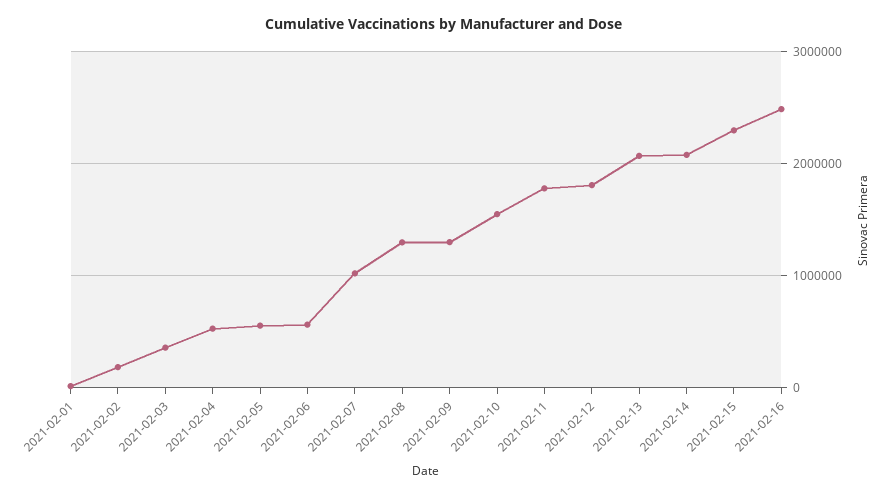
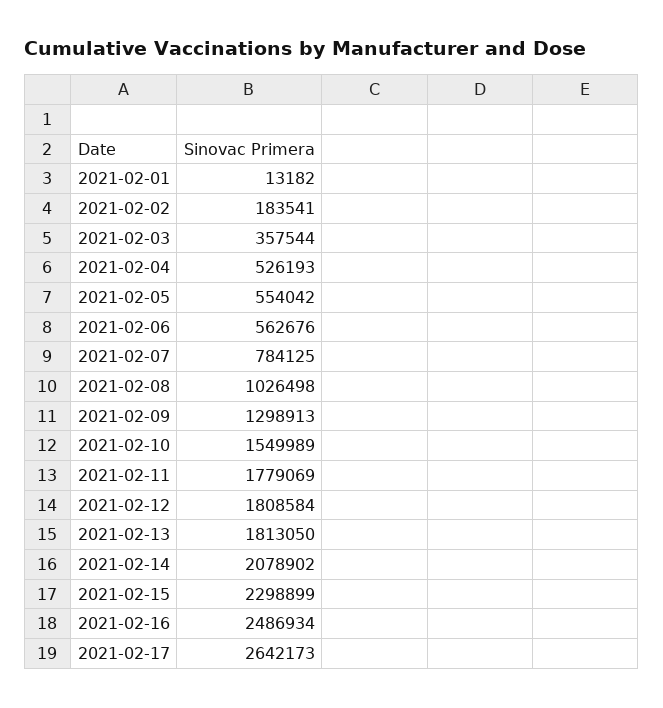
2021-02-07: 1000000 -> 784125
2021-02-08: 1300000 -> 1026498
2021-02-13: 2100000 -> 1813050
2021-02-17: none -> 2642173

